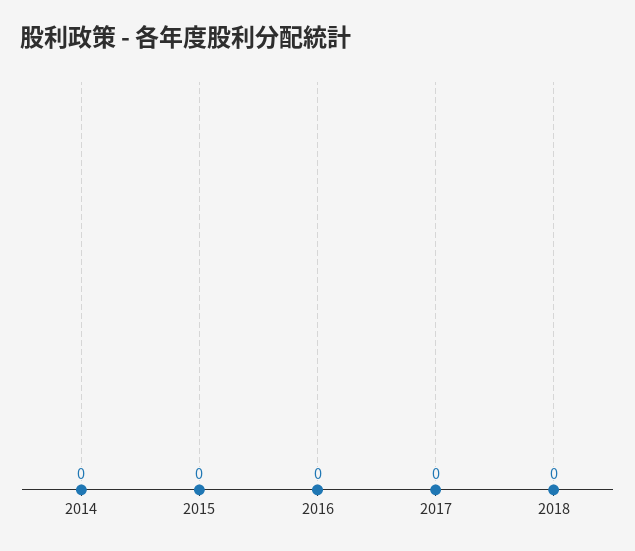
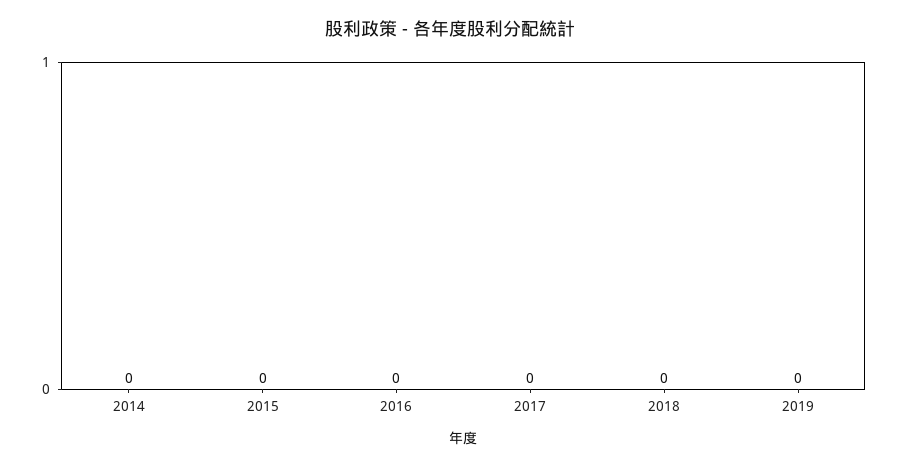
2019: none -> 0

